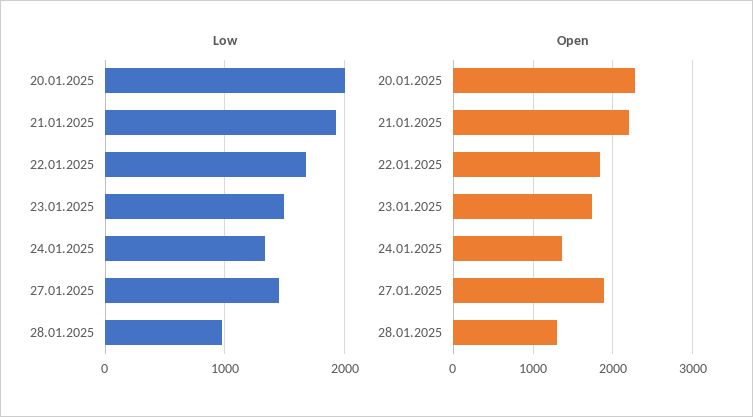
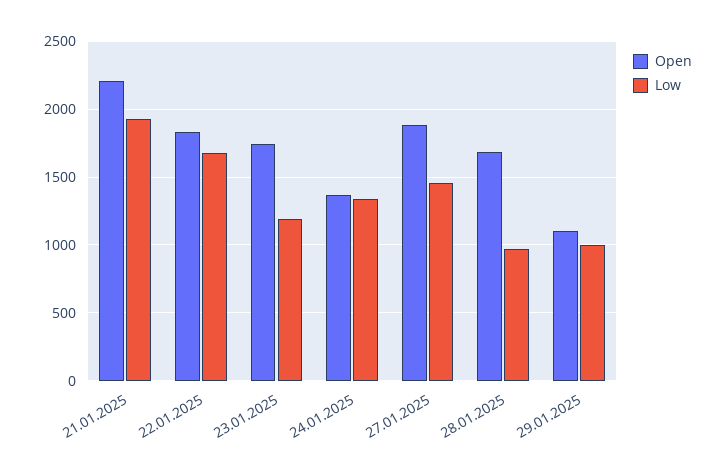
Low, 20.01.2025: 2000 -> none
Low, 23.01.2025: 1500 -> 1200
Open, 20.01.2025: 2300 -> none
Open, 28.01.2025: 1300 -> 1700
Open, 29.01.2025: none -> 1100
Low, 29.01.2025: none -> 1000

